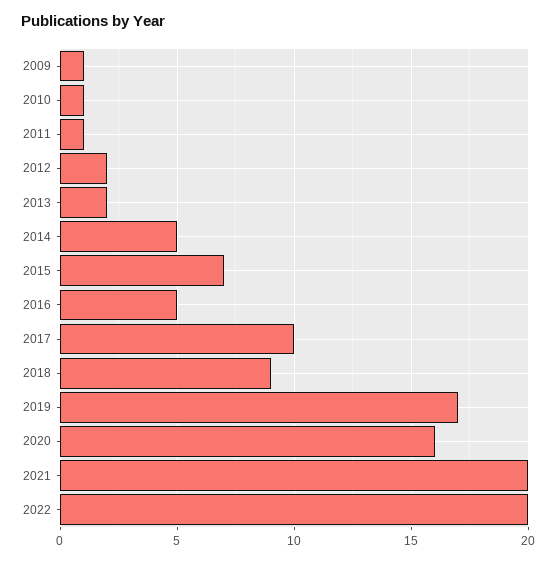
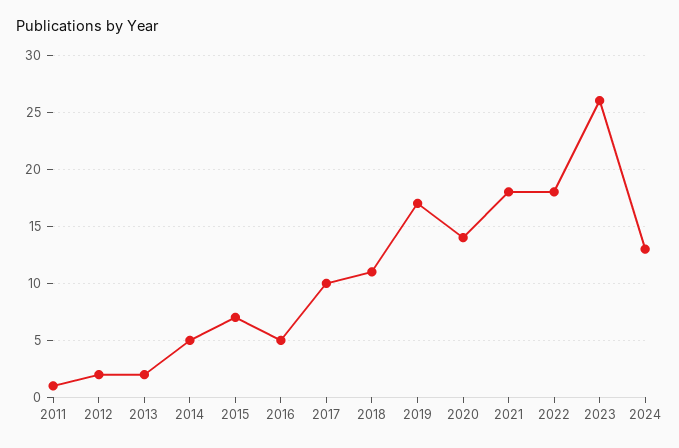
2009: 1 -> none
2010: 1 -> none
2018: 9 -> 11
2020: 16 -> 14
2021: 20 -> 18
2022: 20 -> 18
2023: none -> 26
2024: none -> 13

